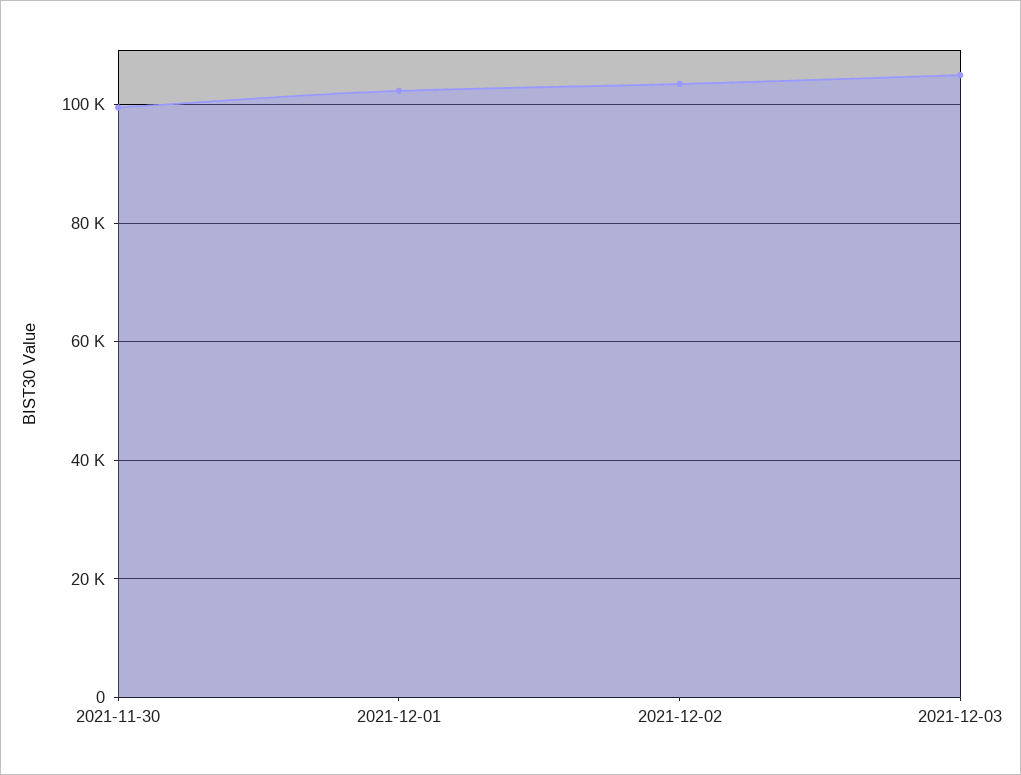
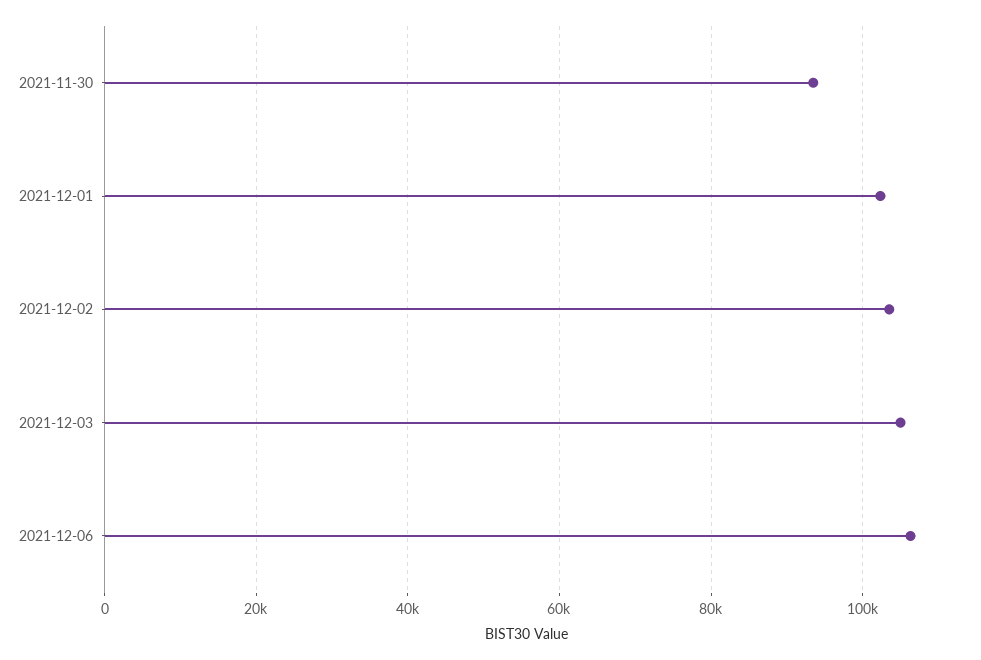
2021-11-30: 100000 -> 94000
2021-12-06: none -> 106000

